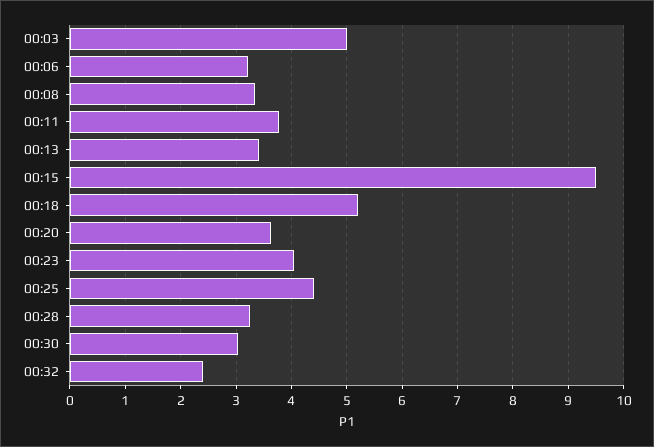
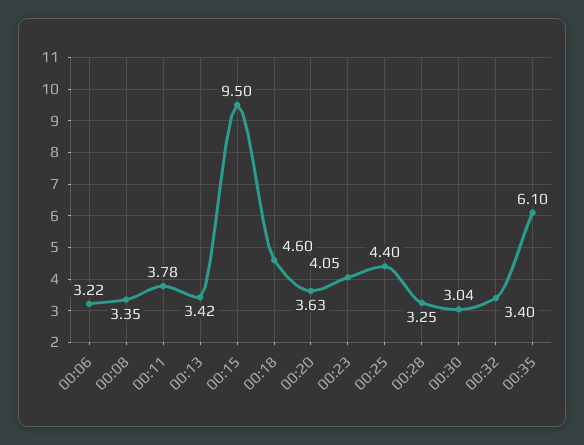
00:03: 5 -> none
00:18: 5.2 -> 4.6
00:32: 2.4 -> 3.4
00:35: none -> 6.1

